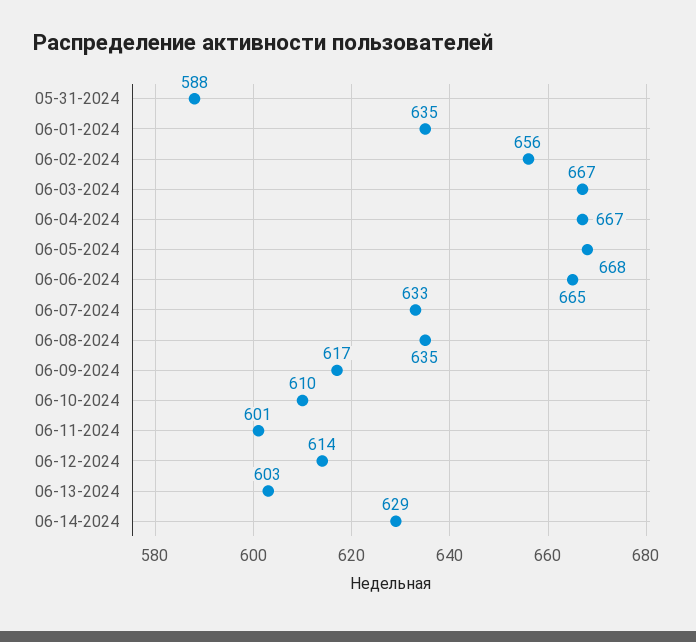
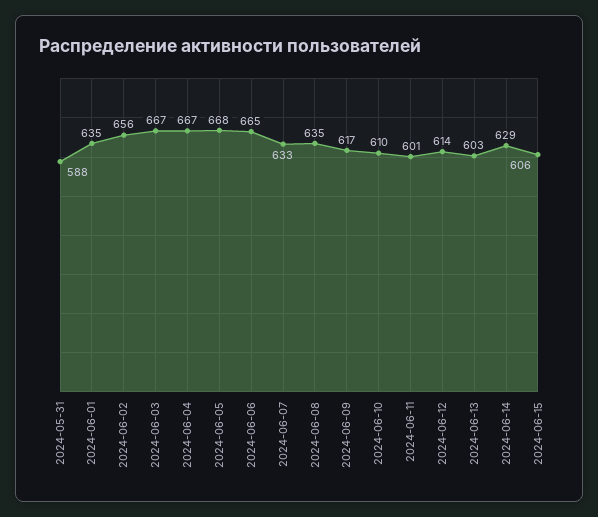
2024-06-15: none -> 606

